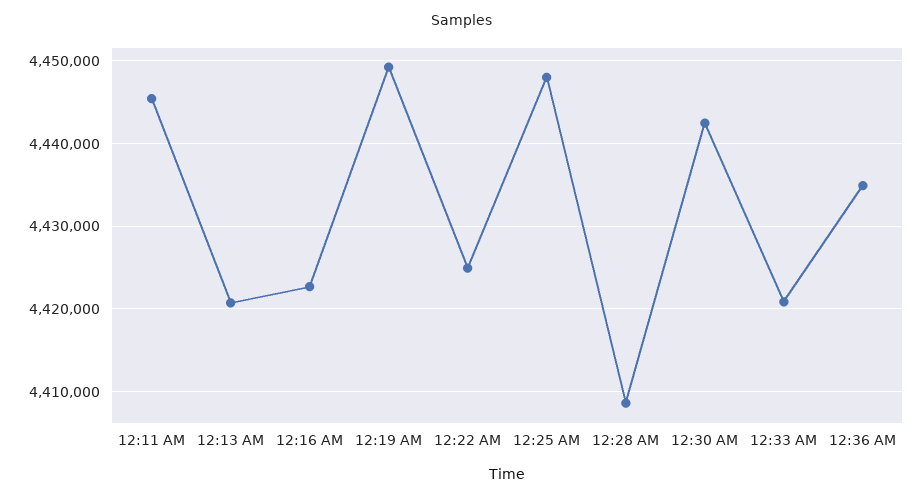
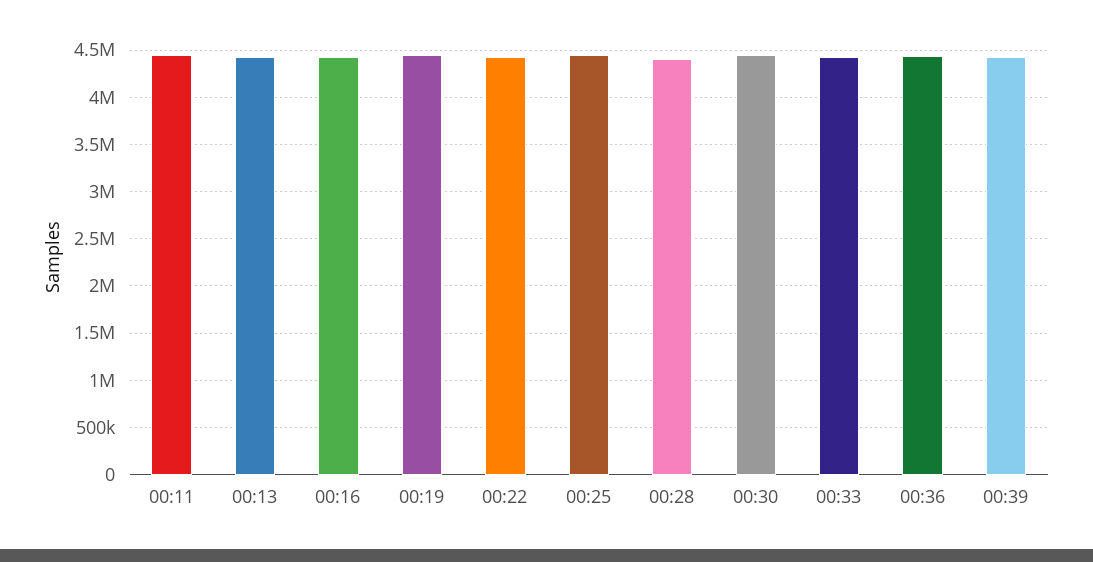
00:39: none -> 4400000

